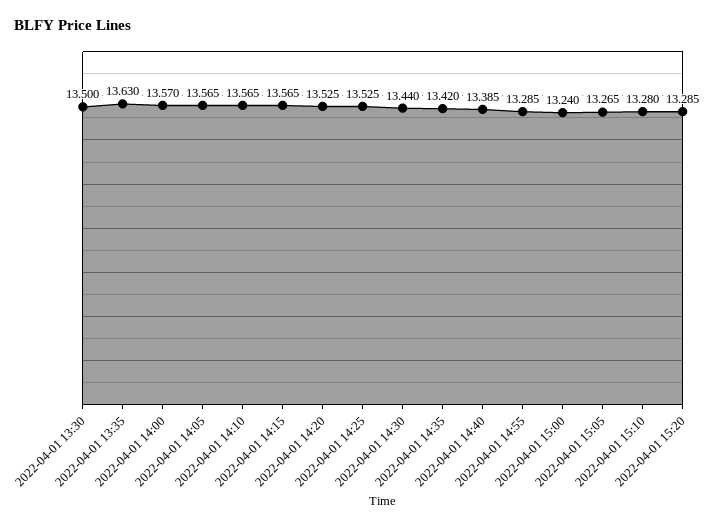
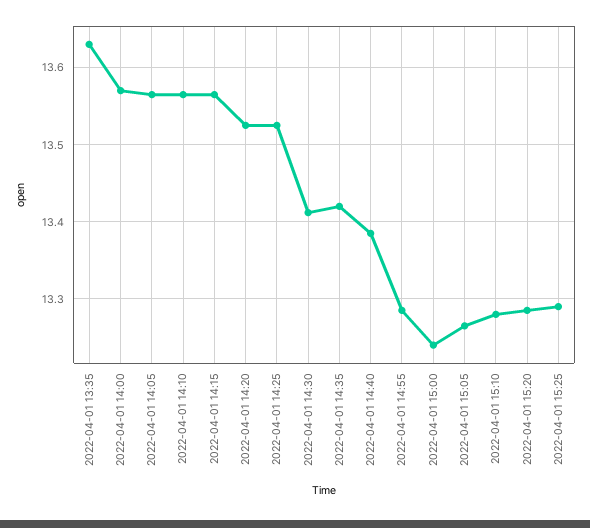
2022-04-01 13:30: 13.5 -> none
2022-04-01 14:30: 13.44 -> 13.41
2022-04-01 15:25: none -> 13.29

